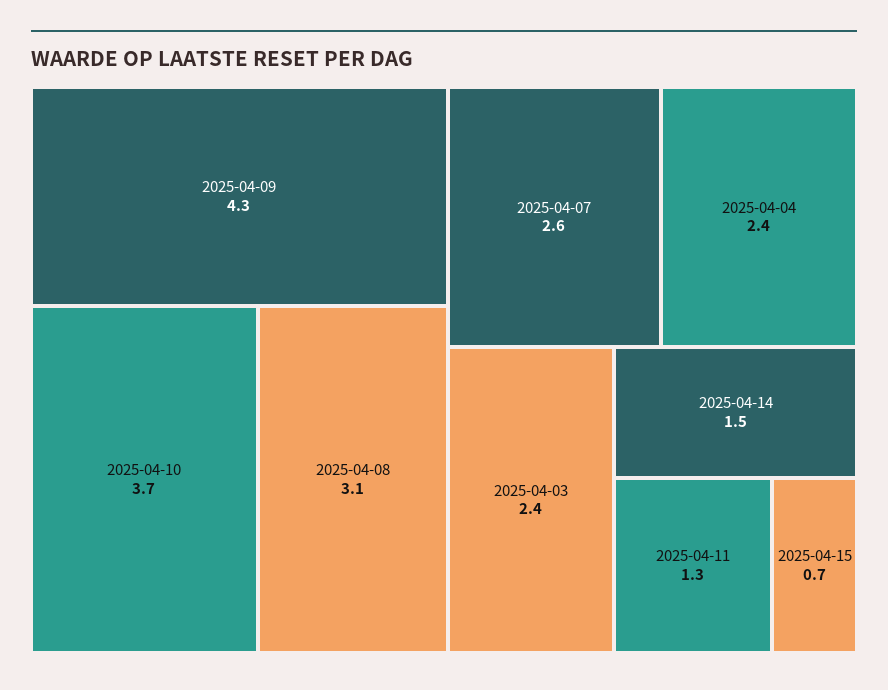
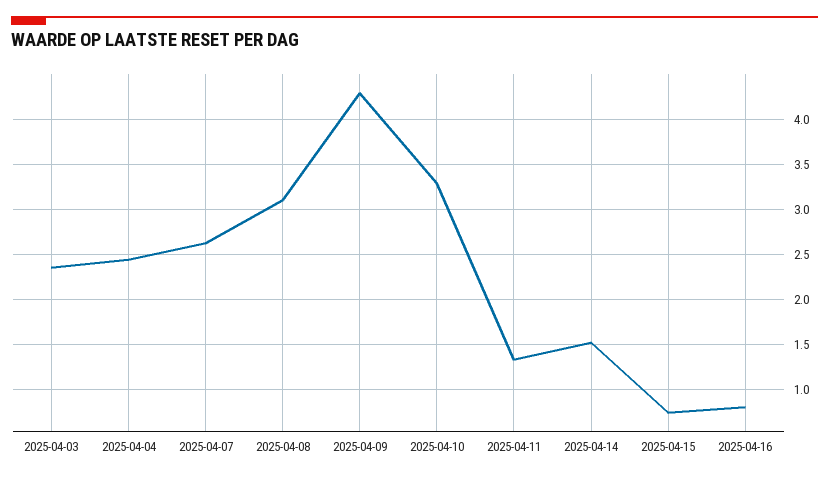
2025-04-10: 3.7 -> 3.3
2025-04-16: none -> 0.8

